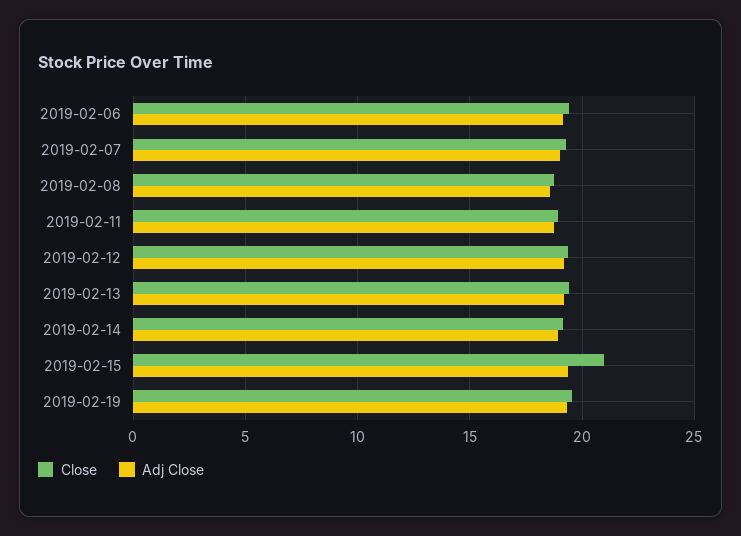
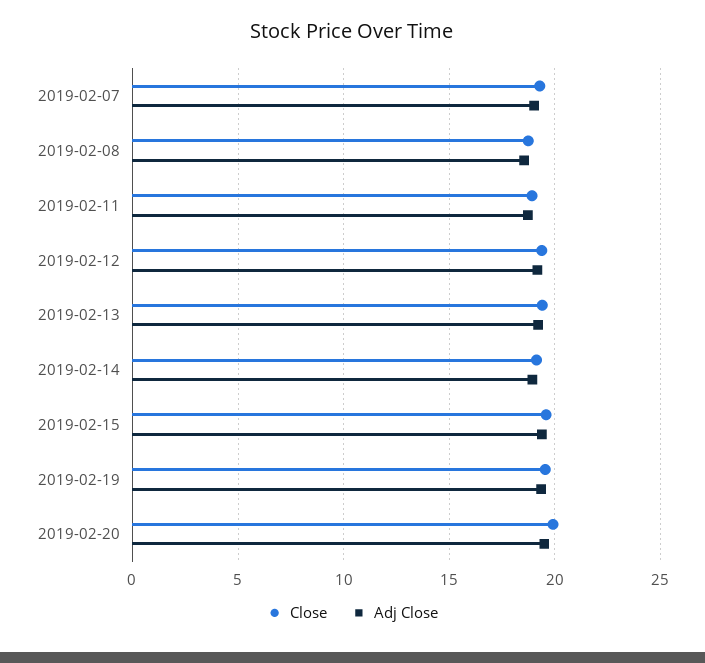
Close, 2019-02-06: 19.5 -> none
Adj Close, 2019-02-06: 19 -> none
Close, 2019-02-15: 21 -> 19.5
Close, 2019-02-20: none -> 20
Adj Close, 2019-02-20: none -> 19.5

